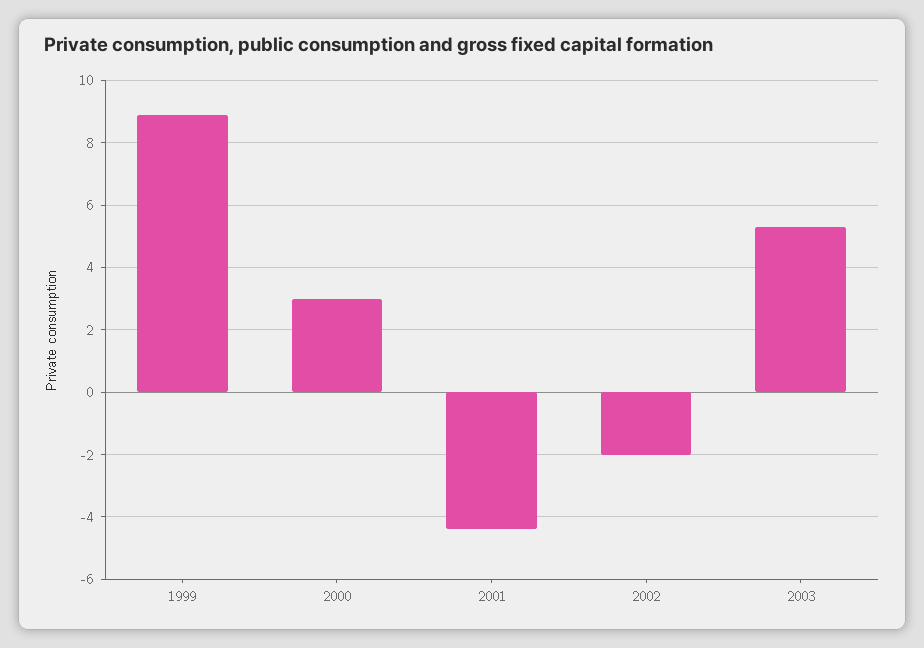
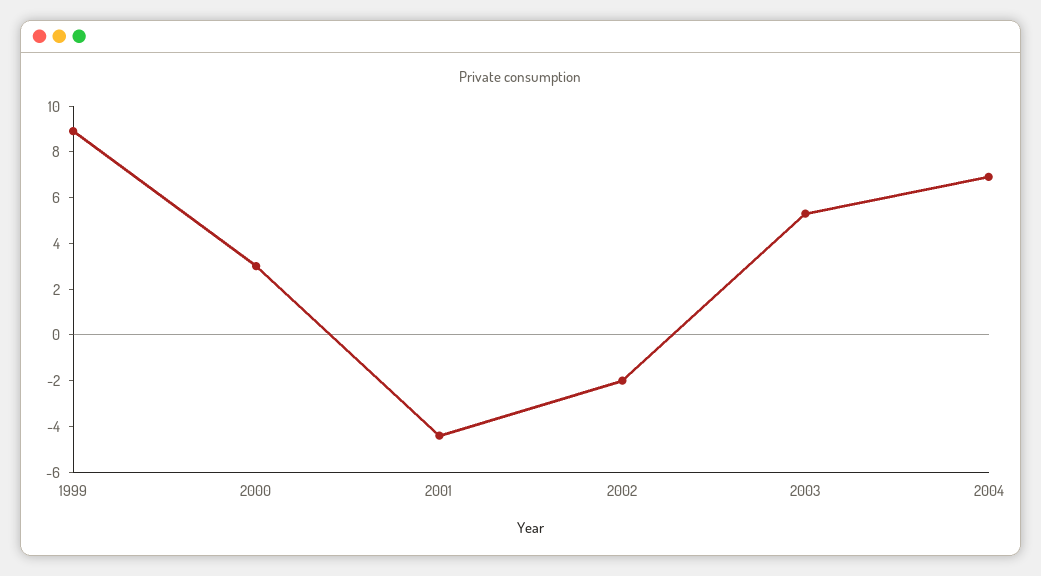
2004: none -> 7

